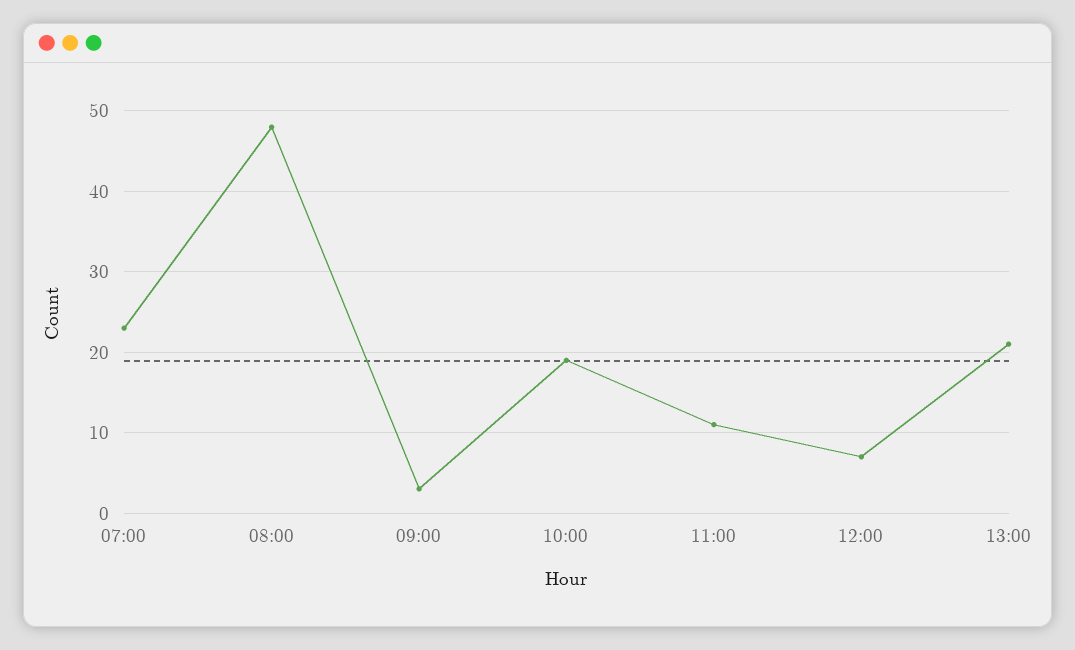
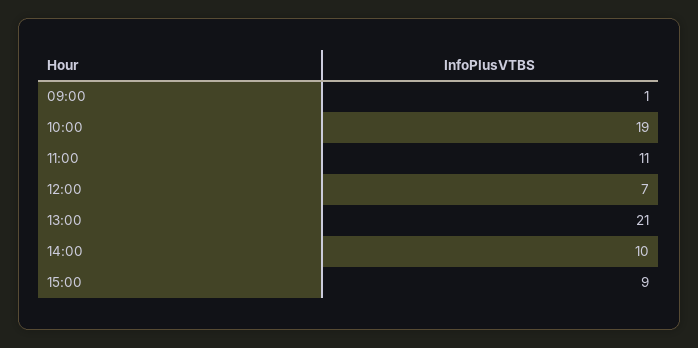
07:00: 23 -> none
08:00: 48 -> none
09:00: 3 -> 1
14:00: none -> 10
15:00: none -> 9

